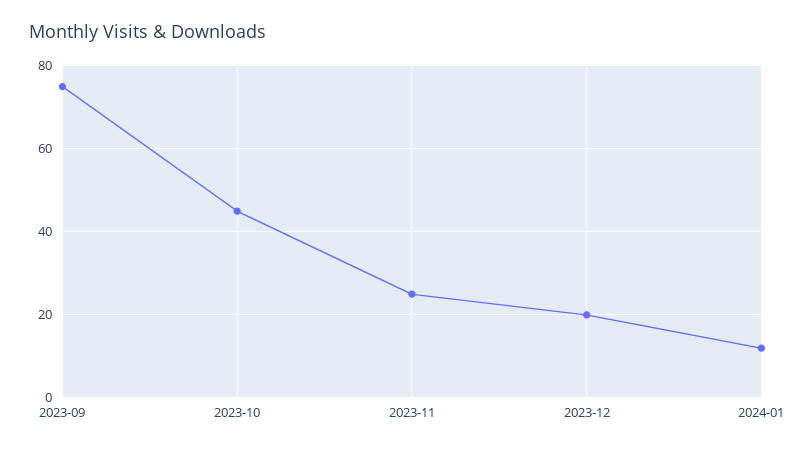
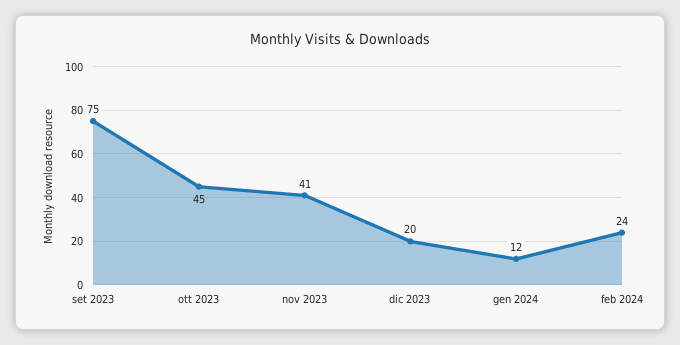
2023-11: 25 -> 41
feb 2024: none -> 24

